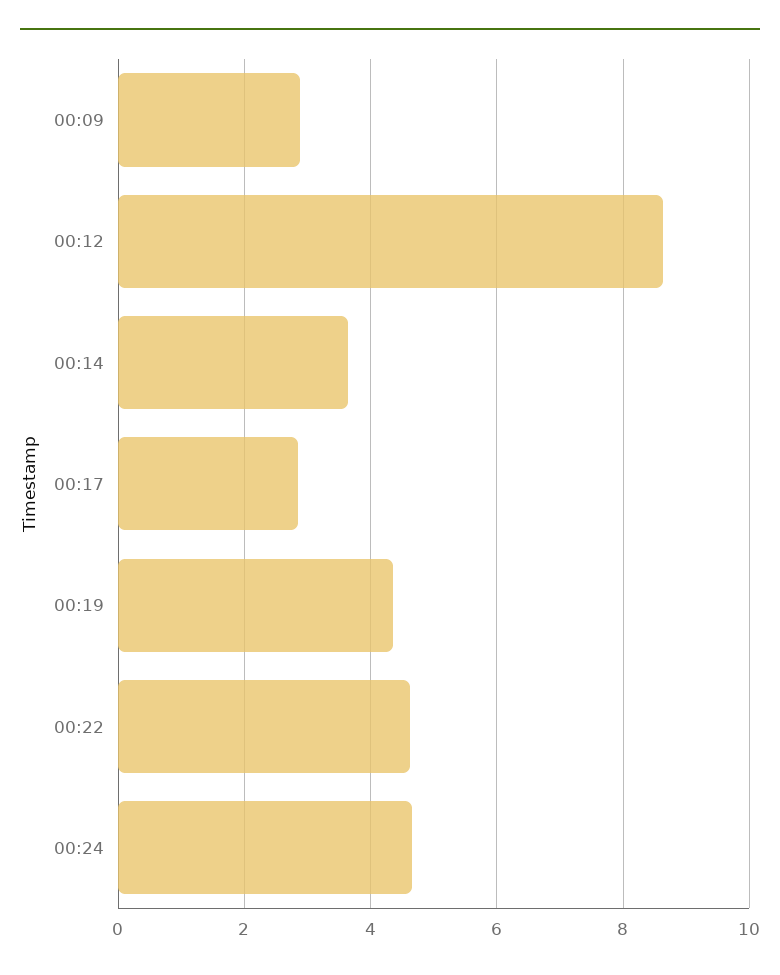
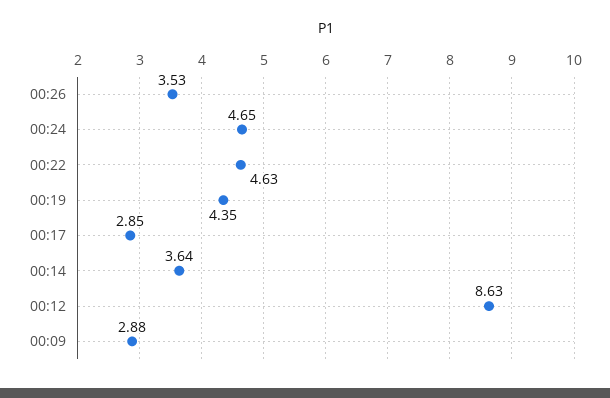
00:26: none -> 3.53

